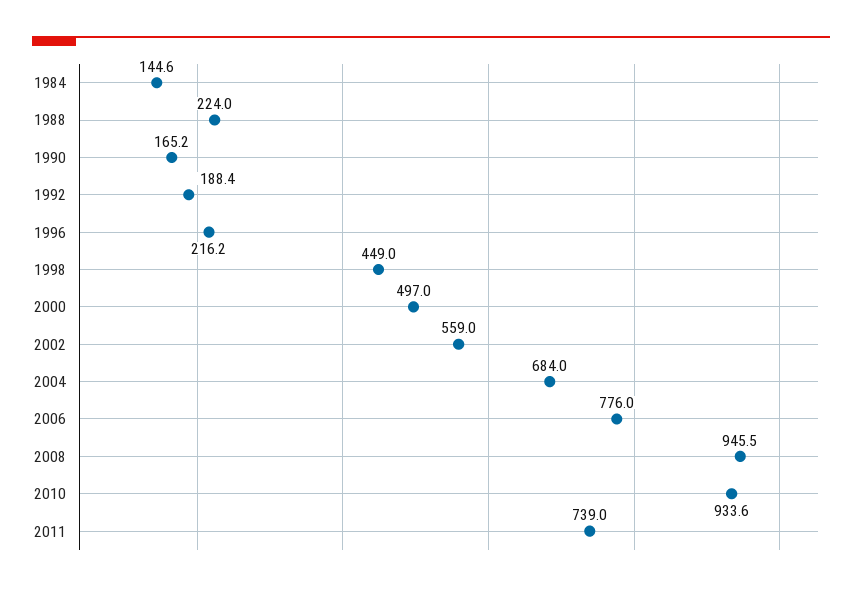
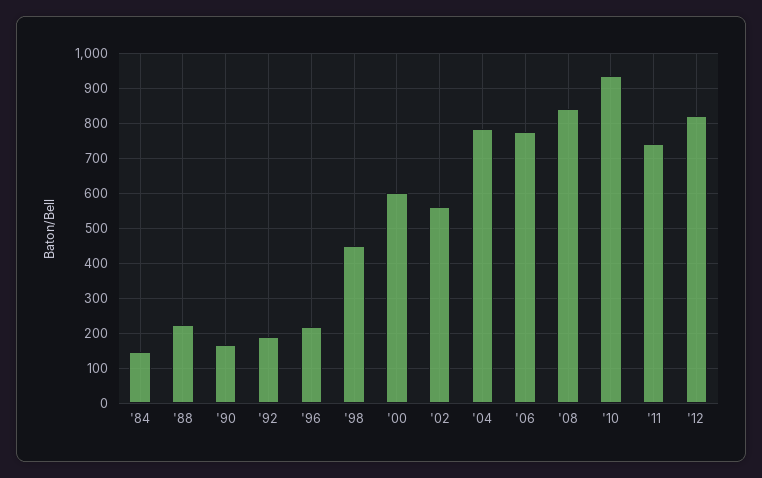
2000: 497 -> 600
2004: 684 -> 780
2008: 945.5 -> 840
'12: none -> 820

